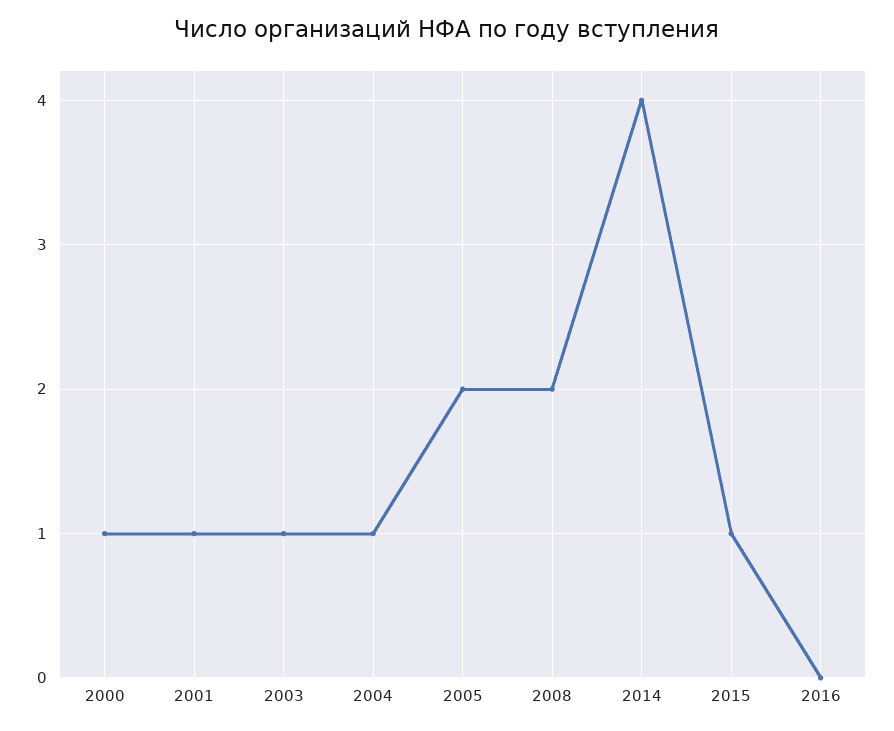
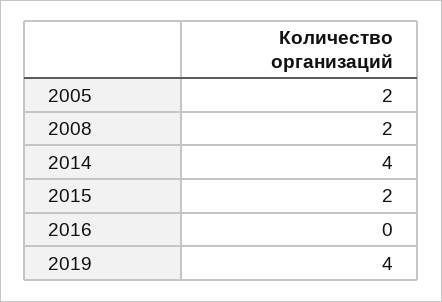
2000: 1 -> none
2001: 1 -> none
2003: 1 -> none
2004: 1 -> none
2015: 1 -> 2
2019: none -> 4

